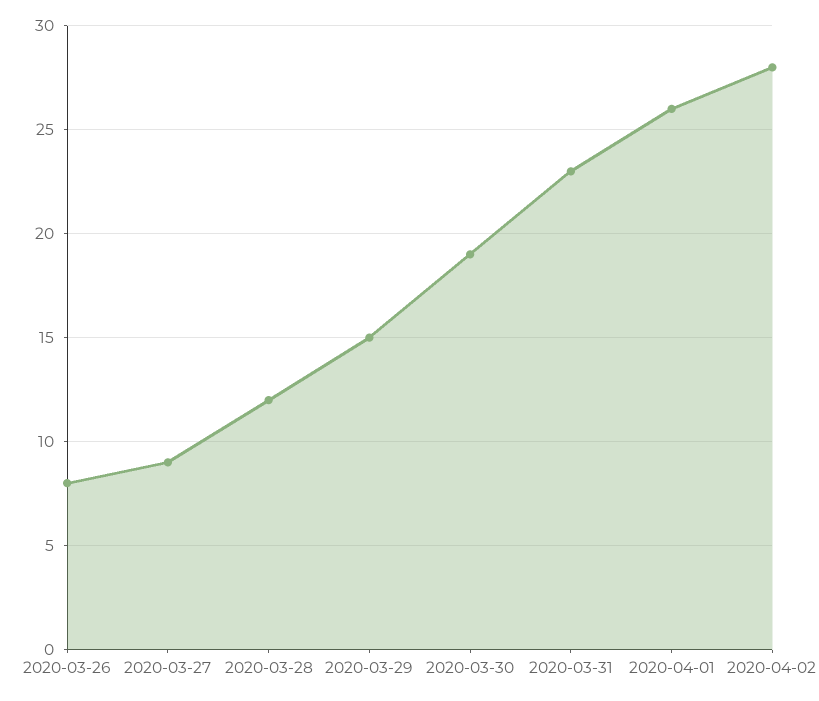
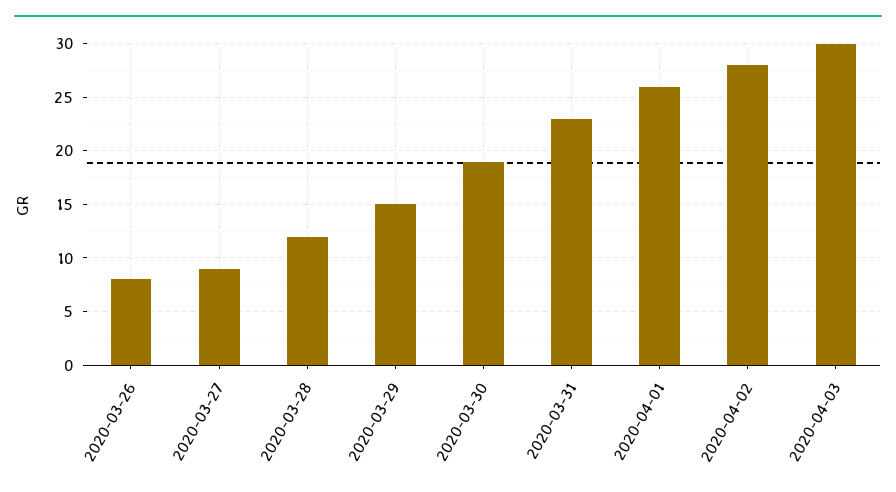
2020-04-03: none -> 30

